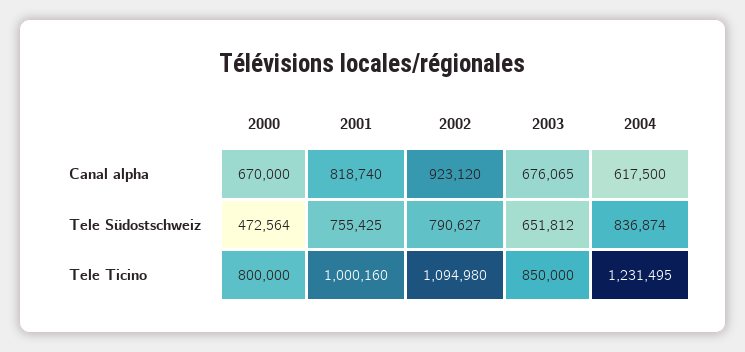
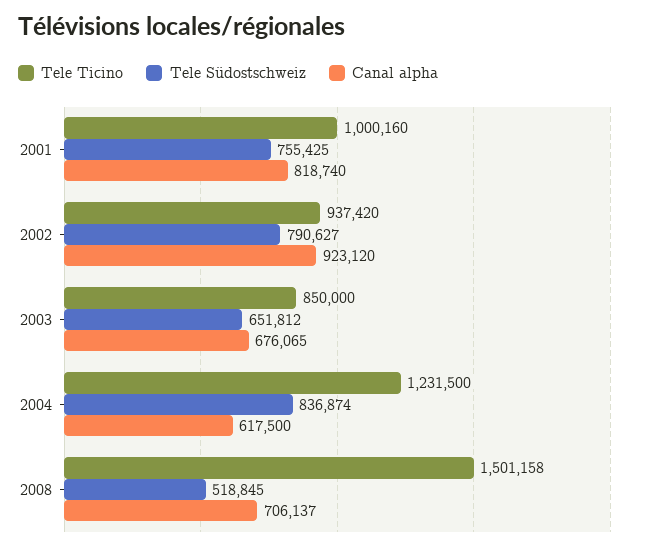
Canal alpha, 2000: 670000 -> none
Tele Südostschweiz, 2000: 472564 -> none
Tele Ticino, 2000: 800000 -> none
Tele Ticino, 2002: 1094980 -> 937420
Tele Ticino, 2004: 1231495 -> 1231500
Tele Ticino, 2008: none -> 1501158
Tele Südostschweiz, 2008: none -> 518845
Canal alpha, 2008: none -> 706137

